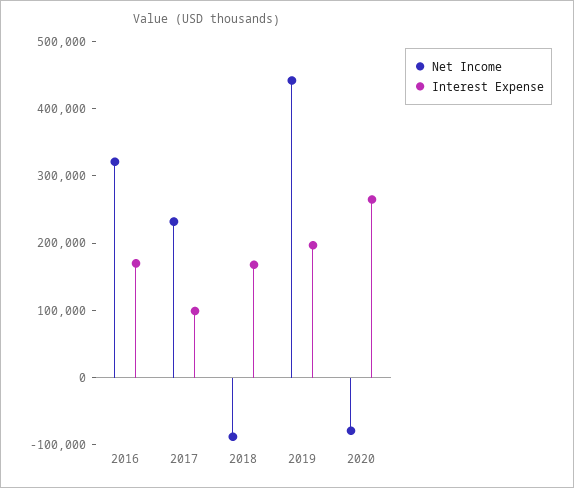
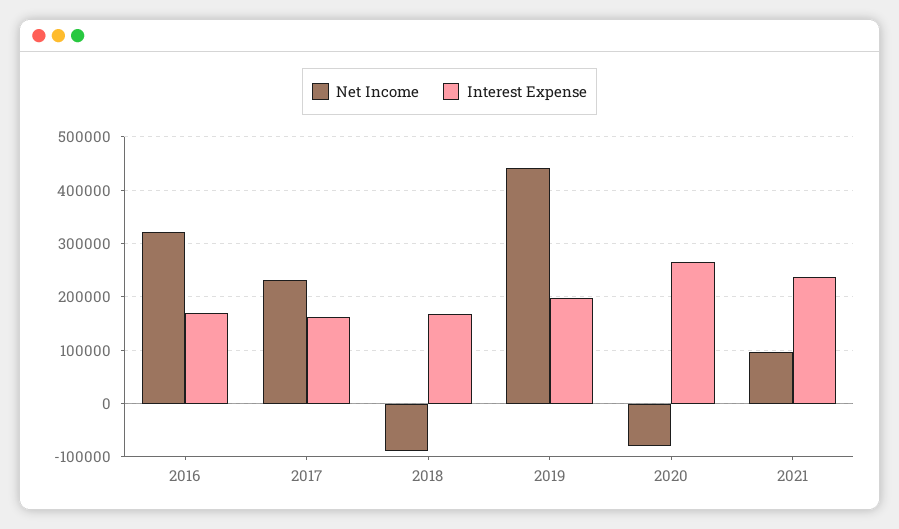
Interest Expense, 2017: 100000 -> 160000
Net Income, 2021: none -> 100000
Interest Expense, 2021: none -> 240000

